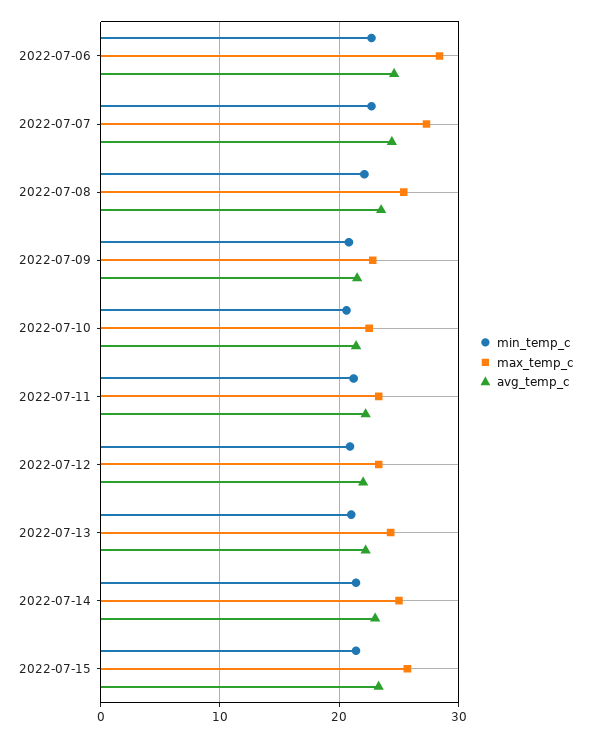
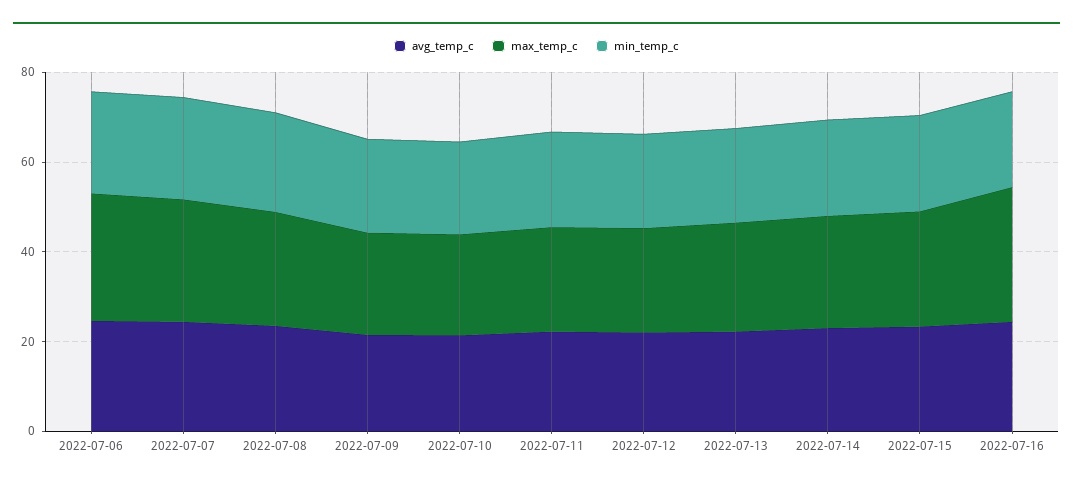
avg_temp_c, 2022-07-16: none -> 25
max_temp_c, 2022-07-16: none -> 30
min_temp_c, 2022-07-16: none -> 20

